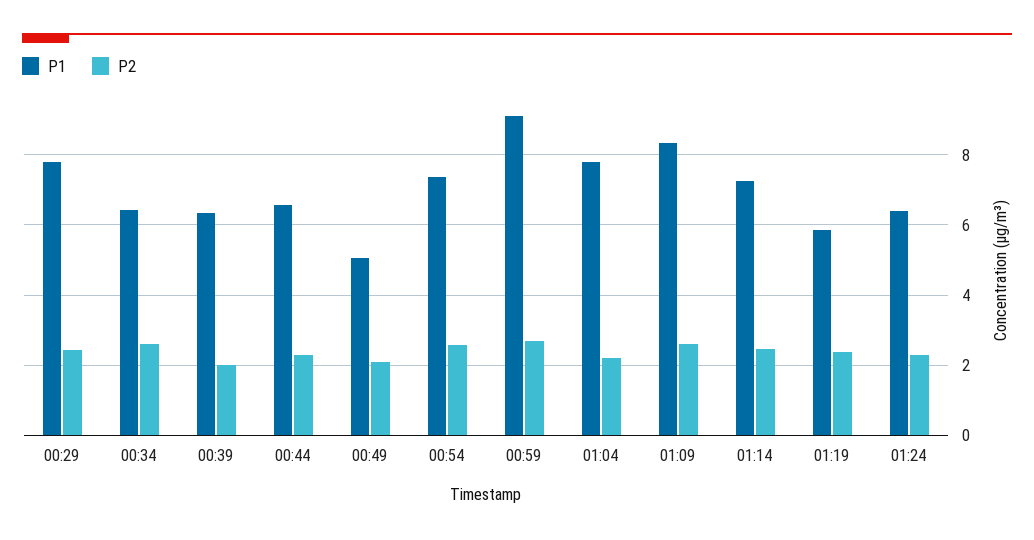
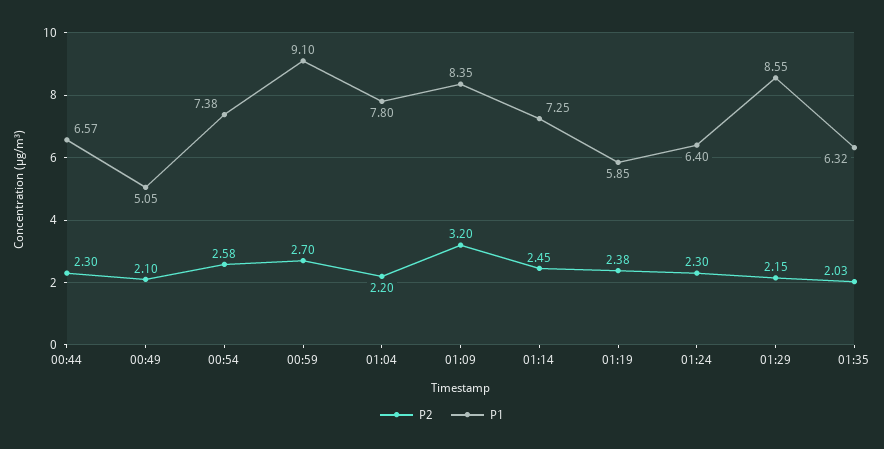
P1, 00:29: 7.8 -> none
P2, 00:29: 2.4 -> none
P1, 00:34: 6.4 -> none
P2, 00:34: 2.6 -> none
P1, 00:39: 6.4 -> none
P2, 00:39: 2 -> none
P2, 01:09: 2.6 -> 3.2
P2, 01:29: none -> 2.15
P1, 01:29: none -> 8.55
P2, 01:35: none -> 2.03
P1, 01:35: none -> 6.32

